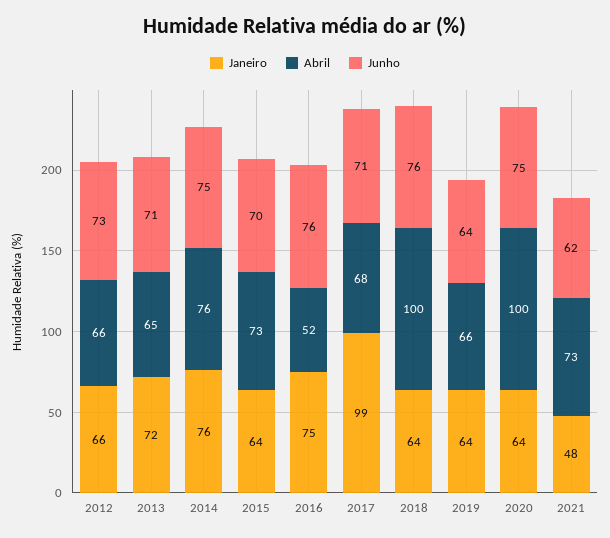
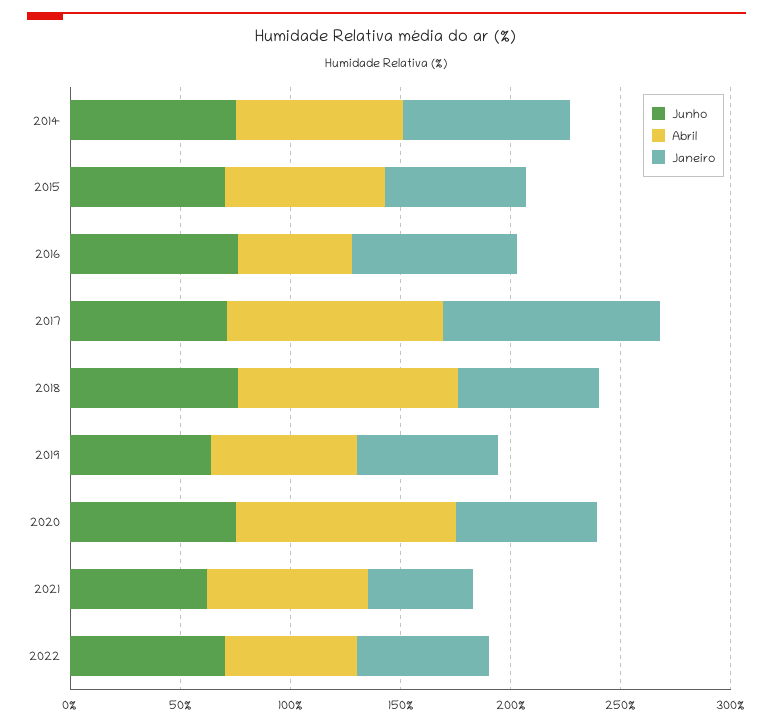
Janeiro, 2012: 66 -> none
Abril, 2012: 66 -> none
Junho, 2012: 73 -> none
Janeiro, 2013: 72 -> none
Abril, 2013: 65 -> none
Junho, 2013: 71 -> none
Abril, 2017: 68 -> 100
Junho, 2022: none -> 70
Abril, 2022: none -> 60
Janeiro, 2022: none -> 60

